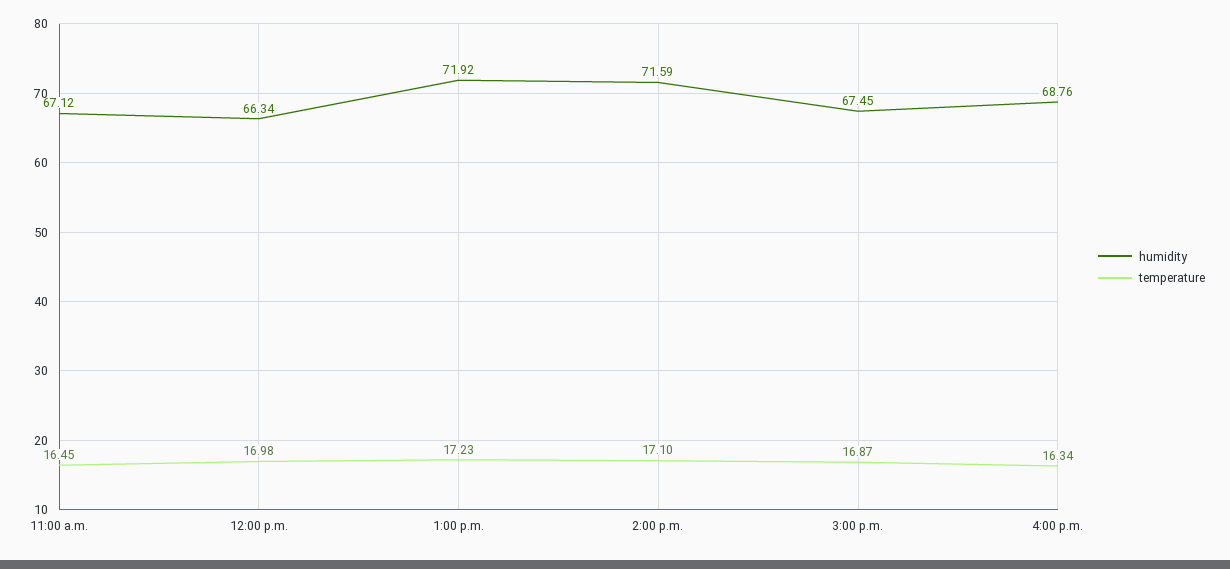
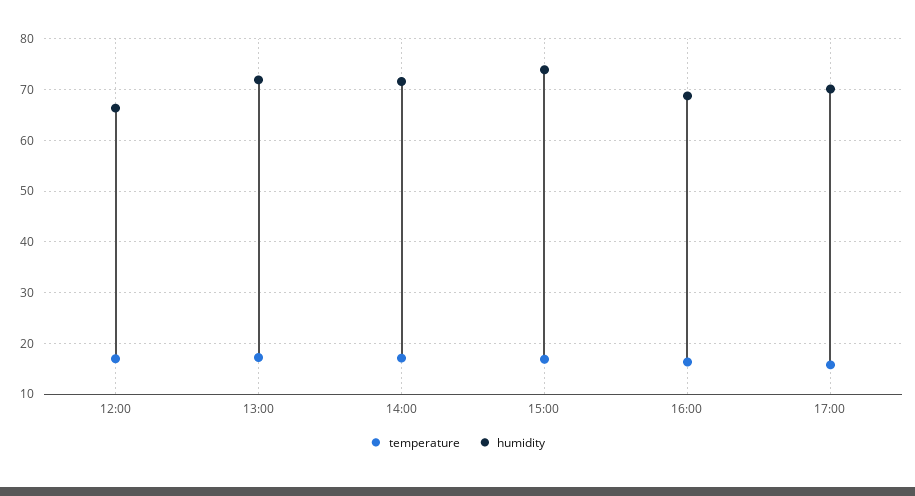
humidity, 11:00 a.m.: 67.12 -> none
temperature, 11:00 a.m.: 16.45 -> none
humidity, 3:00 p.m.: 67.45 -> 74
temperature, 17:00: none -> 16
humidity, 17:00: none -> 70

